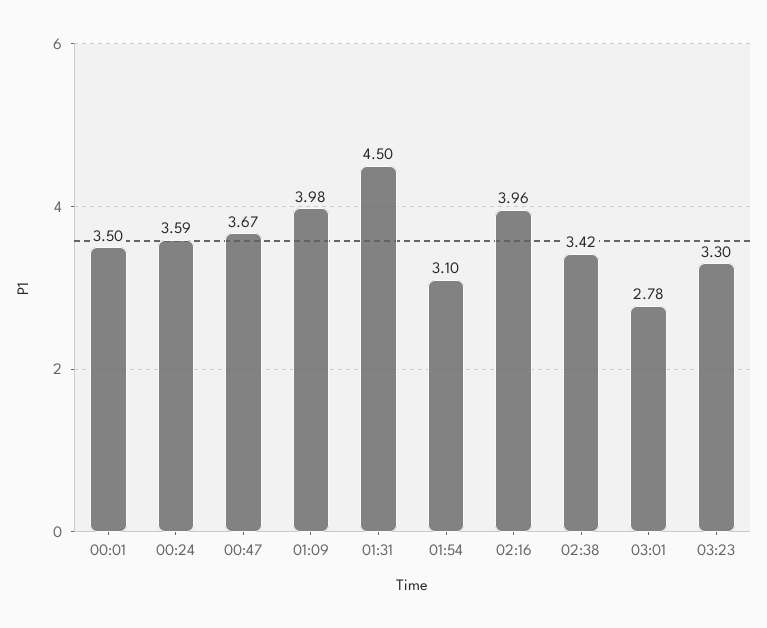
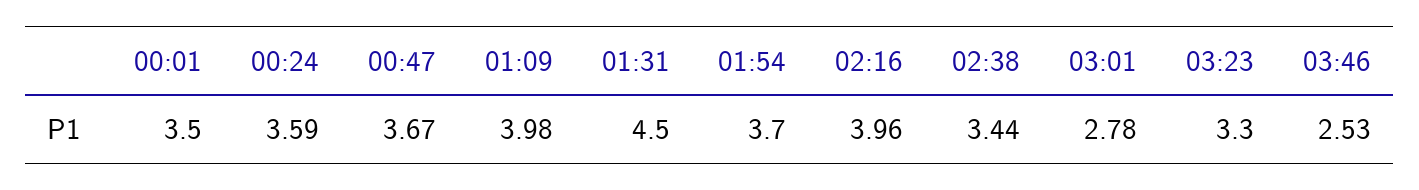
01:54: 3.1 -> 3.7
02:38: 3.42 -> 3.44
03:46: none -> 2.53

